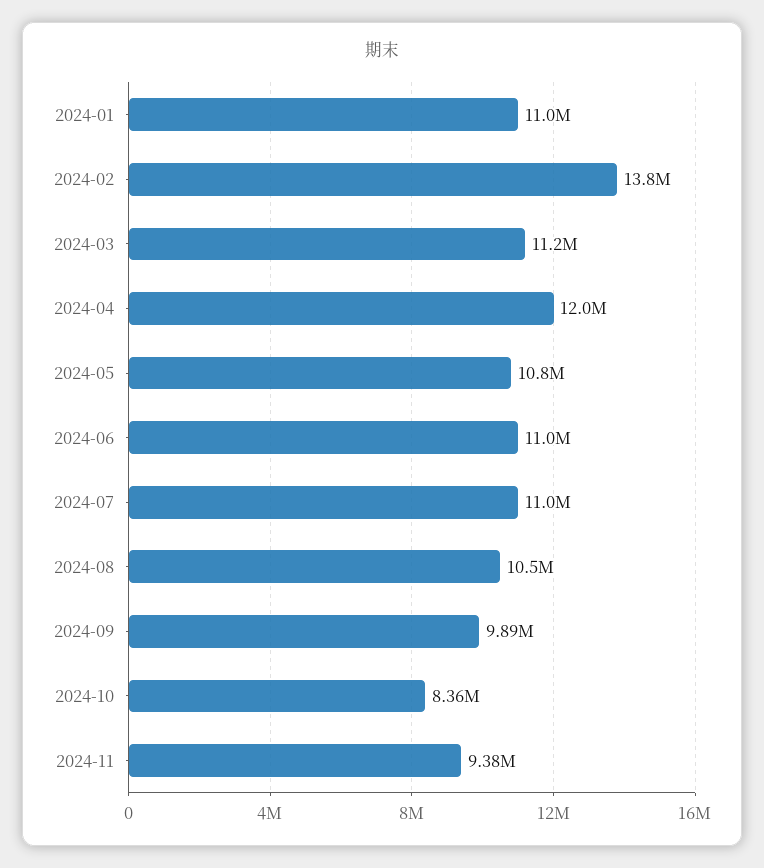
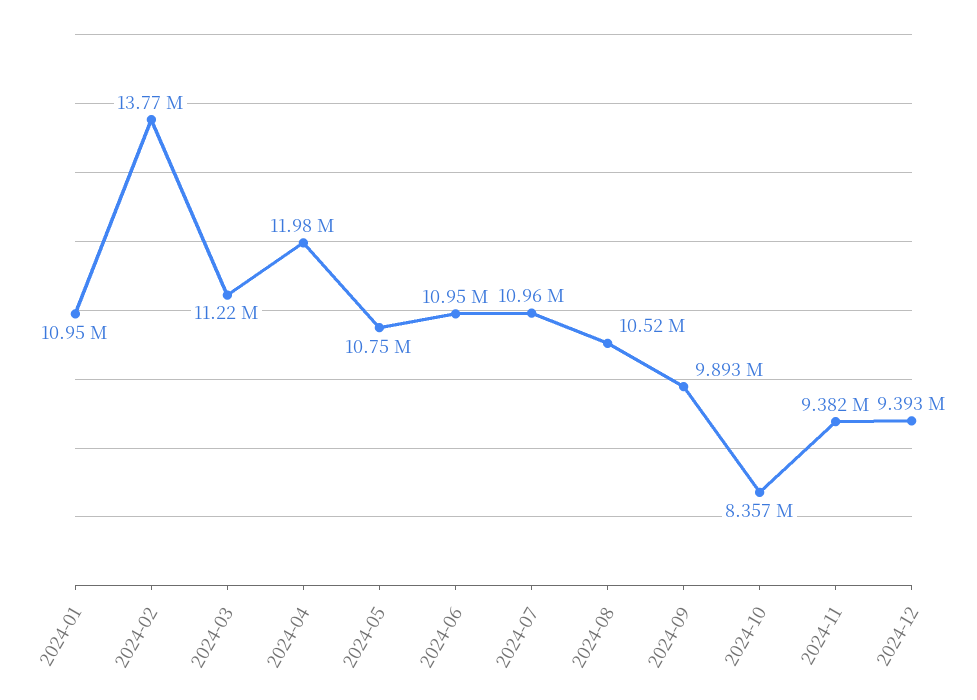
2024-12: none -> 9393000

